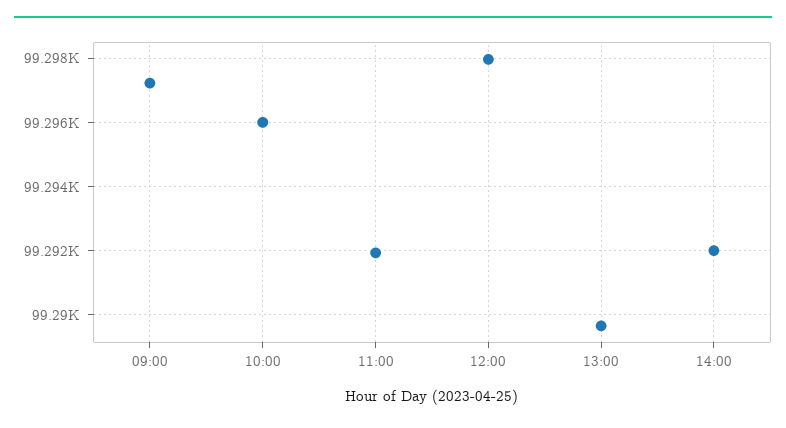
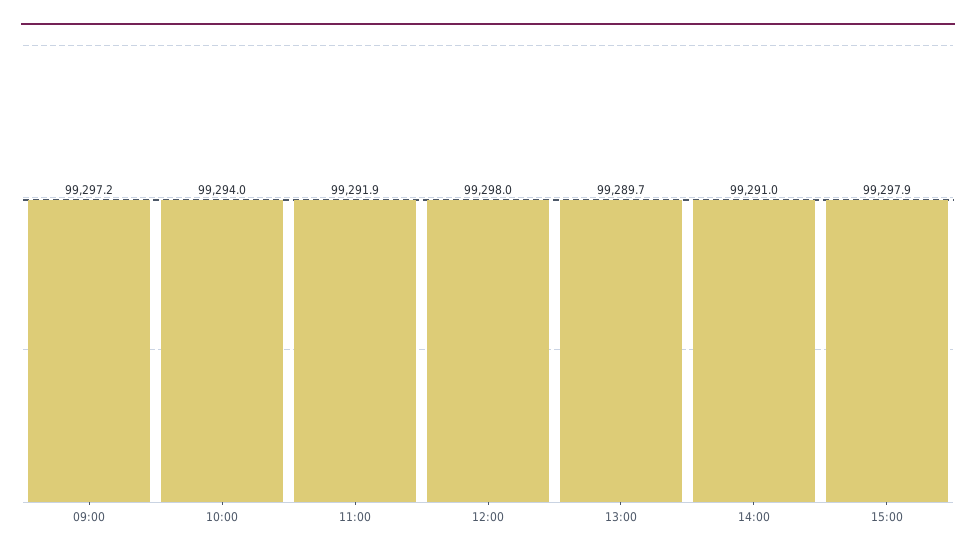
10:00: 99296 -> 99294
14:00: 99292 -> 99291
15:00: none -> 99297.9

